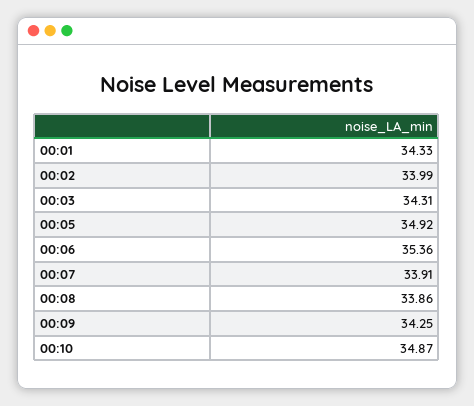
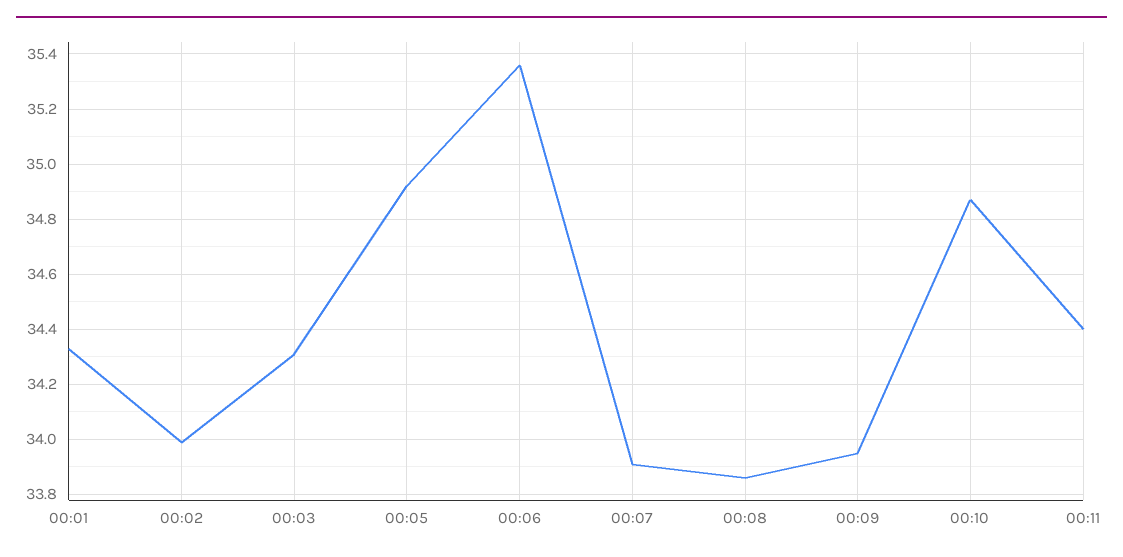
00:09: 34.25 -> 33.95
00:11: none -> 34.4

